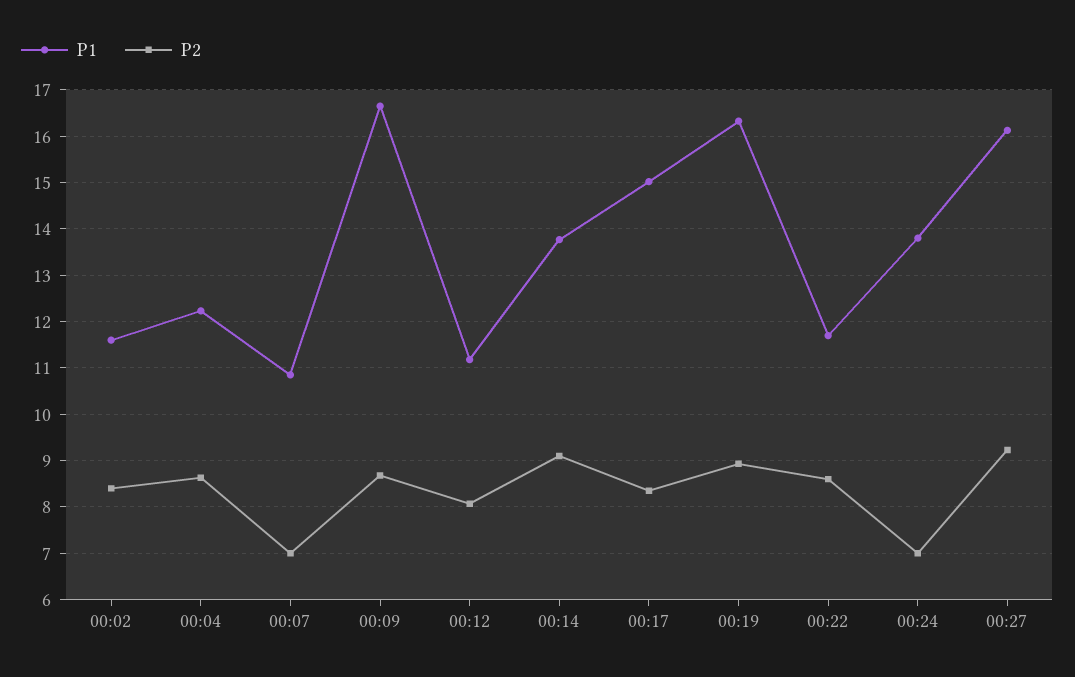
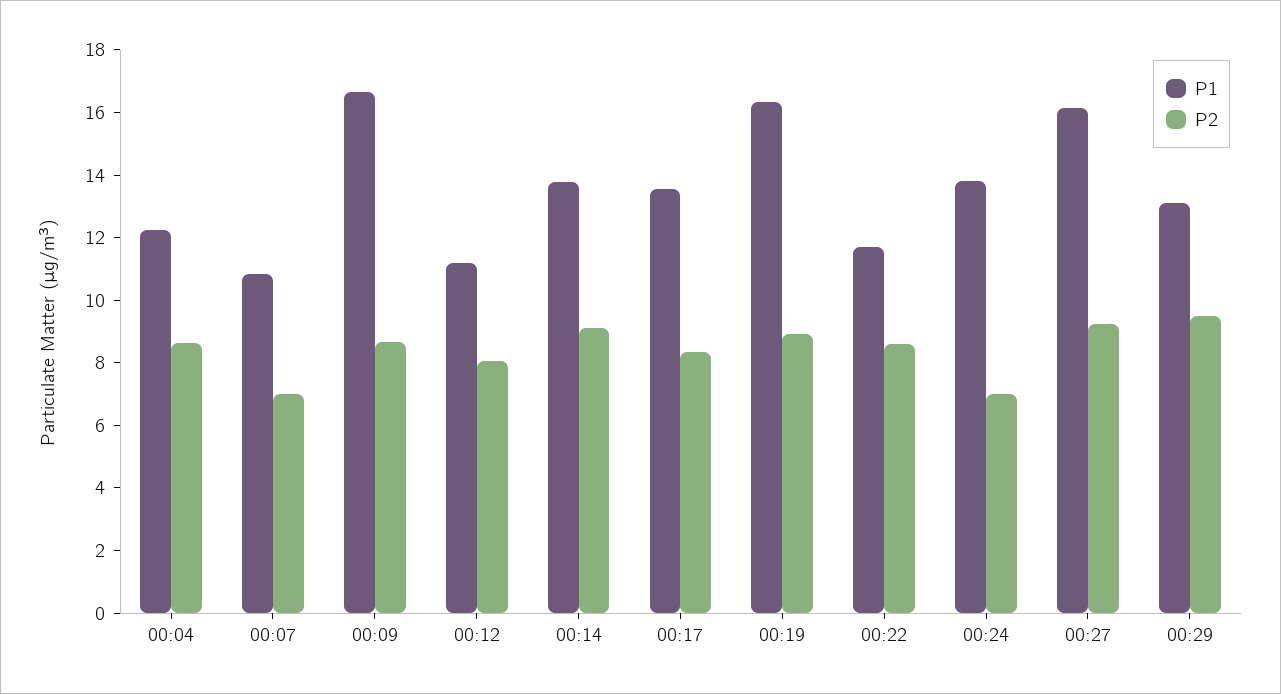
P1, 00:02: 11.6 -> none
P2, 00:02: 8.4 -> none
P1, 00:17: 15 -> 13.5
P1, 00:29: none -> 13
P2, 00:29: none -> 9.5

